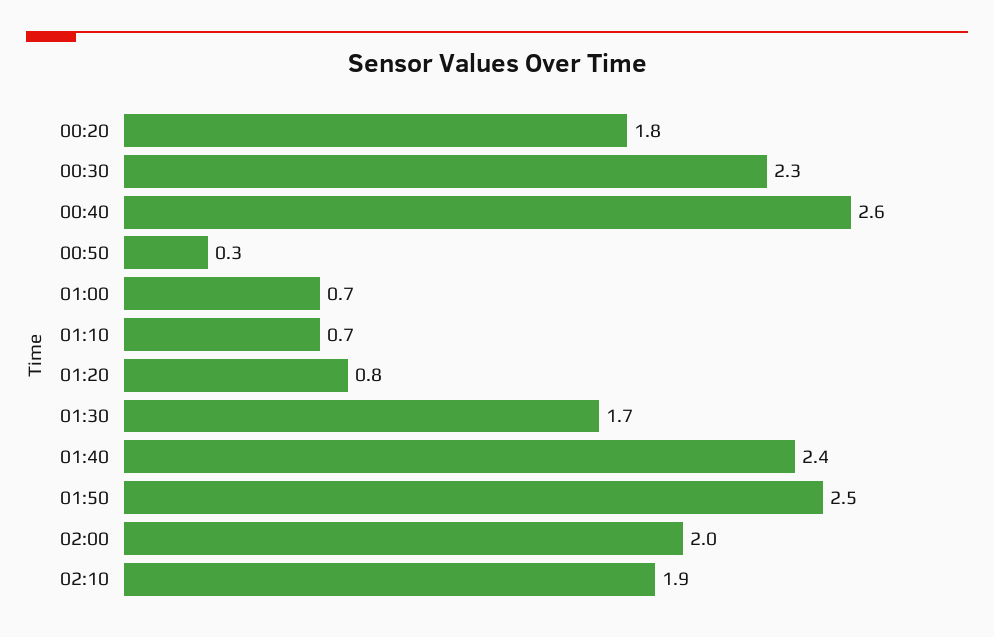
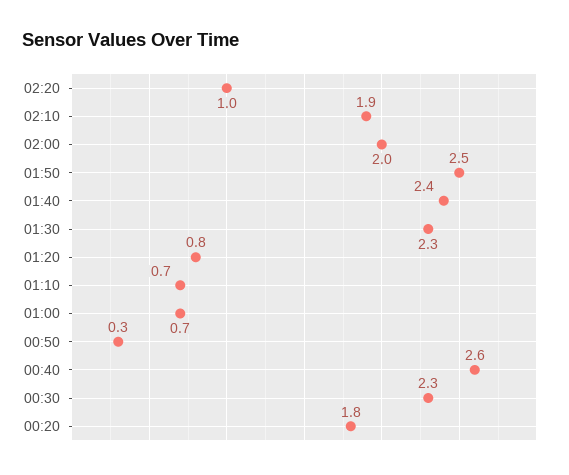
01:30: 1.7 -> 2.3
02:20: none -> 1

